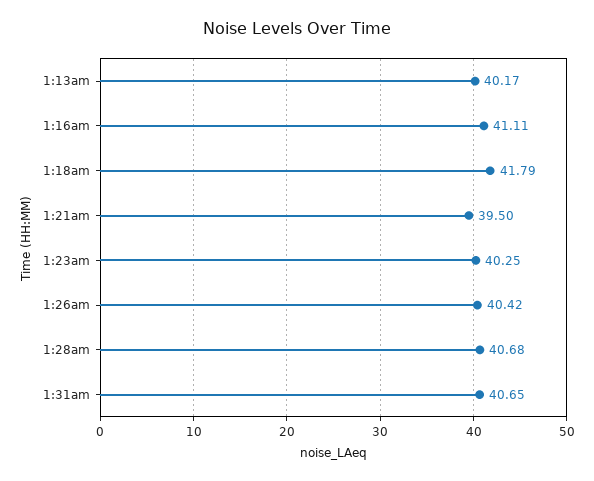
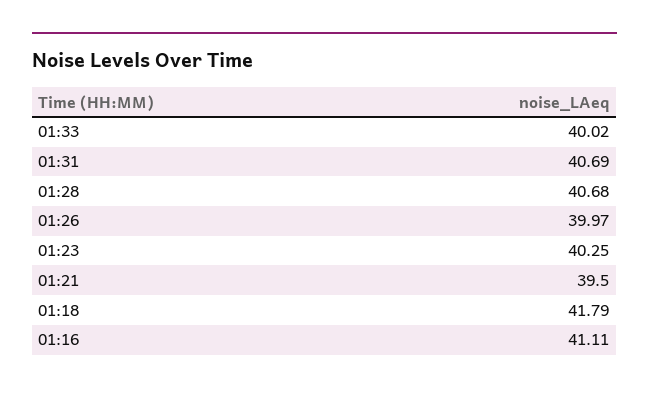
1:13am: 40.17 -> none
1:26am: 40.42 -> 39.97
1:31am: 40.65 -> 40.69
01:33: none -> 40.02

